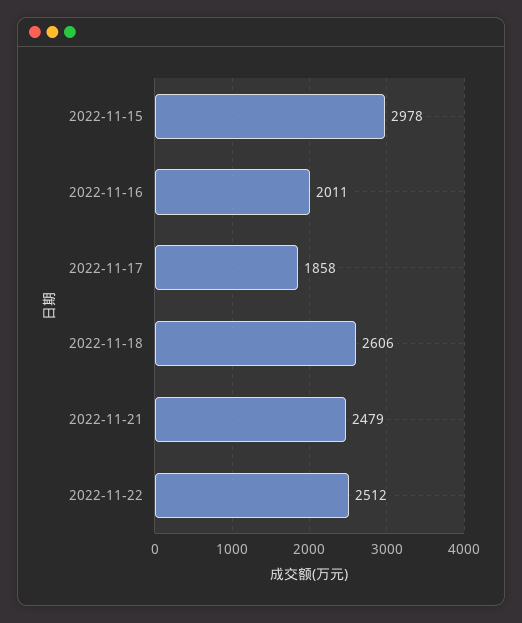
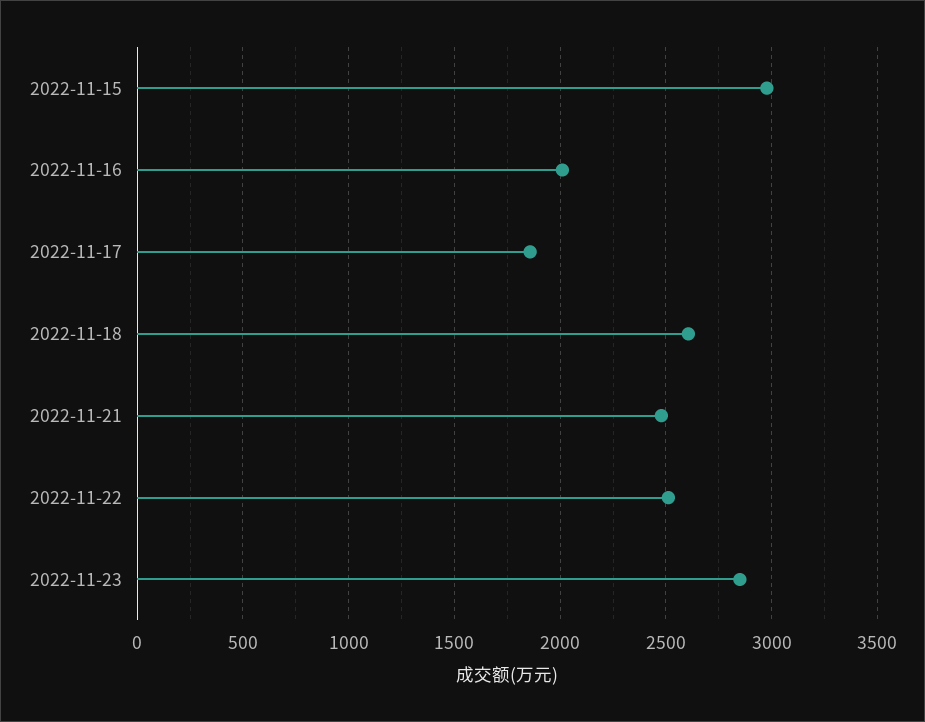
2022-11-23: none -> 2850

